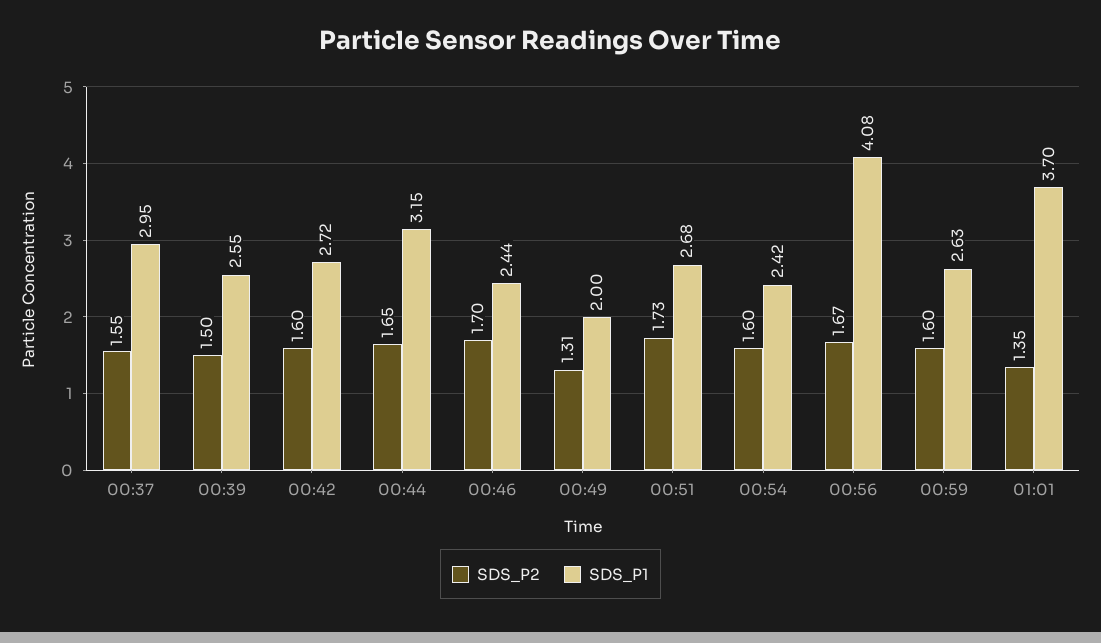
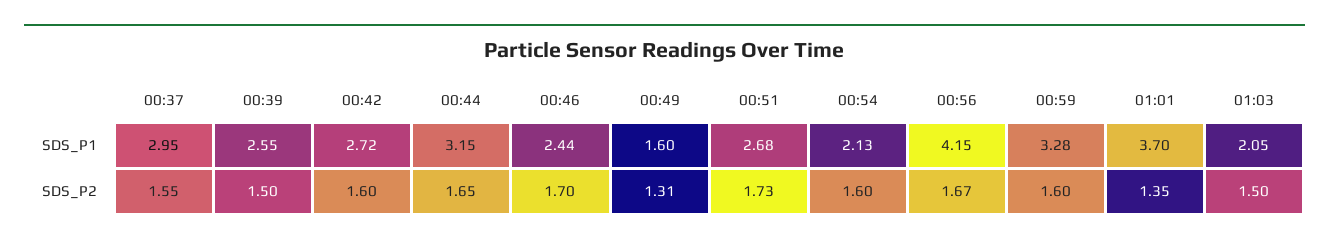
SDS_P1, 00:49: 2 -> 1.6
SDS_P1, 00:54: 2.42 -> 2.13
SDS_P1, 00:56: 4.08 -> 4.15
SDS_P1, 00:59: 2.63 -> 3.28
SDS_P1, 01:03: none -> 2.05
SDS_P2, 01:03: none -> 1.5

